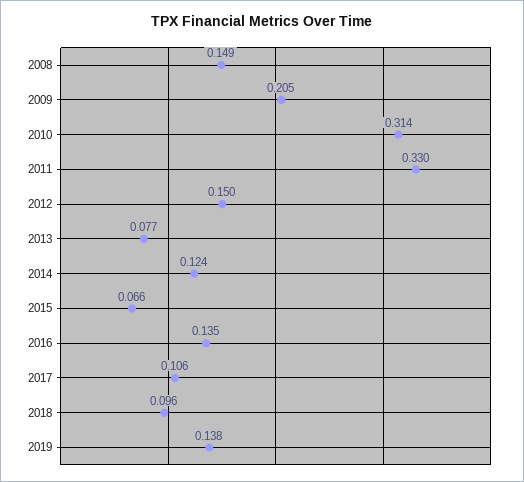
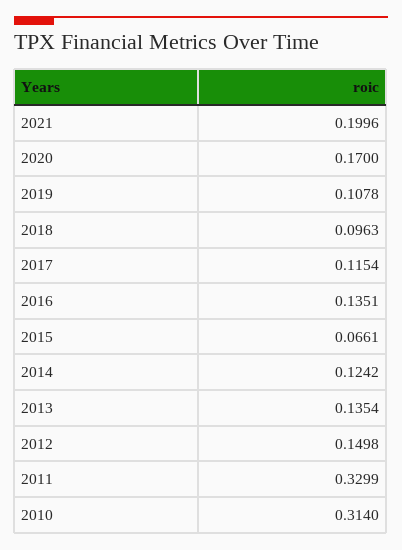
2008: 0.149 -> none
2009: 0.205 -> none
2013: 0.077 -> 0.1354
2017: 0.106 -> 0.1154
2019: 0.138 -> 0.1078
2021: none -> 0.1996
2020: none -> 0.17

